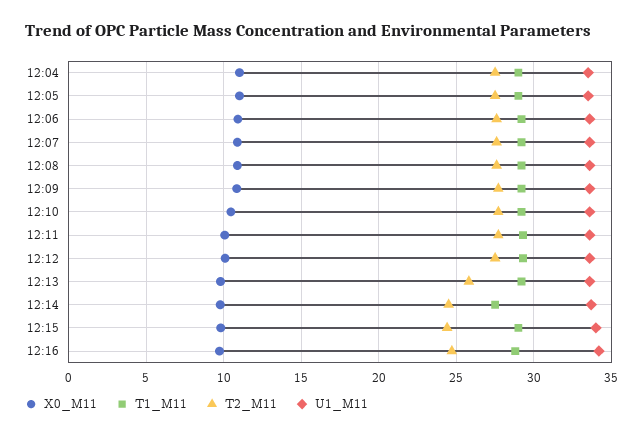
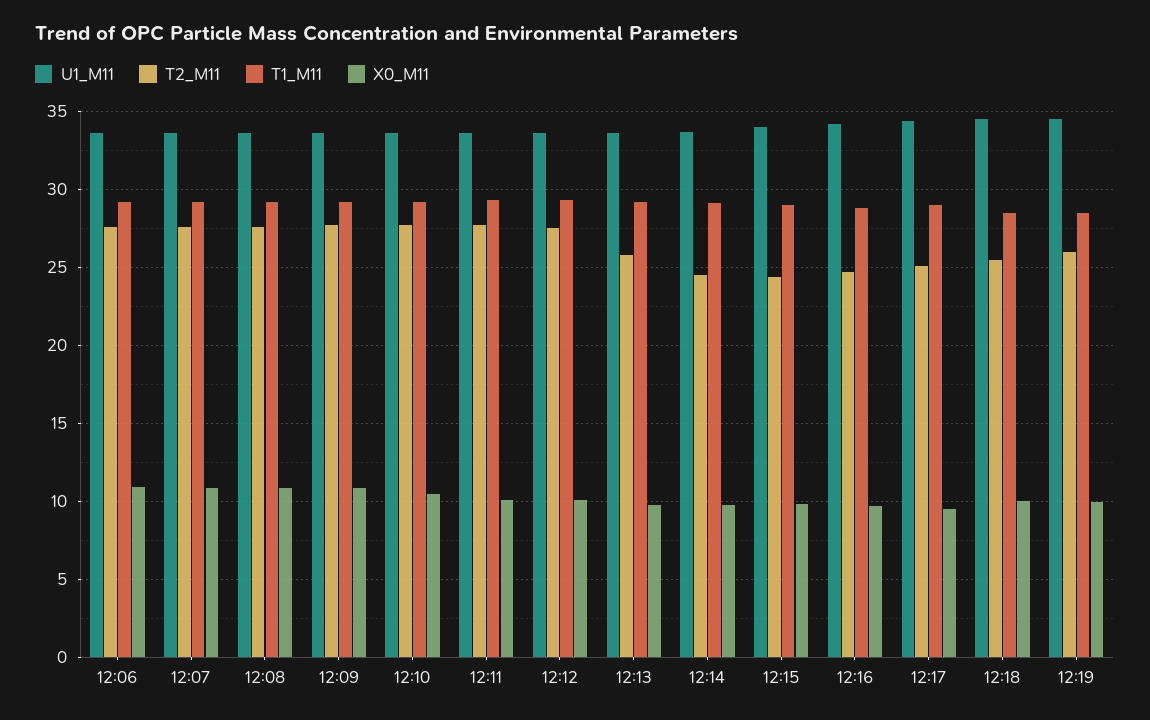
X0_M11, 12:04: 11 -> none
T1_M11, 12:04: 29 -> none
T2_M11, 12:04: 27.5 -> none
U1_M11, 12:04: 33.5 -> none
X0_M11, 12:05: 11 -> none
T1_M11, 12:05: 29 -> none
T2_M11, 12:05: 27.5 -> none
U1_M11, 12:05: 33.5 -> none
T1_M11, 12:14: 27.5 -> 29
U1_M11, 12:17: none -> 34.5
T2_M11, 12:17: none -> 25
T1_M11, 12:17: none -> 29
X0_M11, 12:17: none -> 9.5
U1_M11, 12:18: none -> 34.5
T2_M11, 12:18: none -> 25.5
T1_M11, 12:18: none -> 28.5
X0_M11, 12:18: none -> 10
U1_M11, 12:19: none -> 34.5
T2_M11, 12:19: none -> 26
T1_M11, 12:19: none -> 28.5
X0_M11, 12:19: none -> 10

